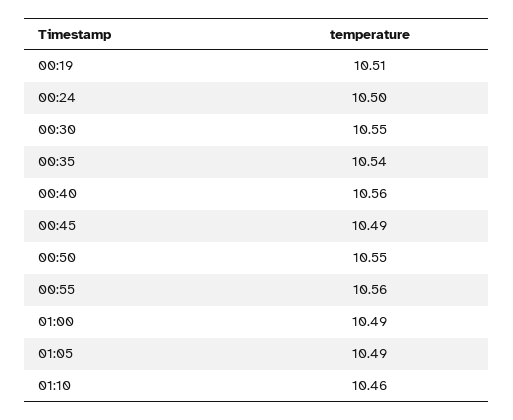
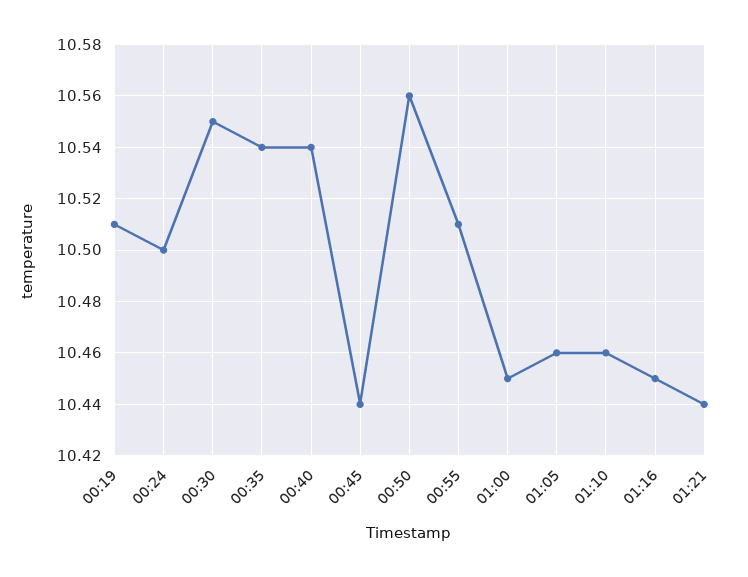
00:40: 10.56 -> 10.54
00:45: 10.49 -> 10.44
00:50: 10.55 -> 10.56
00:55: 10.56 -> 10.51
01:00: 10.49 -> 10.45
01:05: 10.49 -> 10.46
01:16: none -> 10.45
01:21: none -> 10.44

